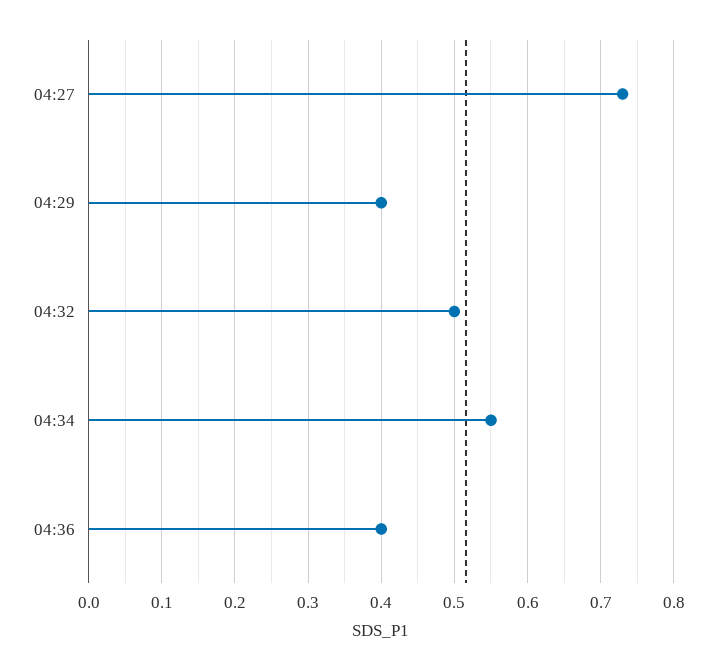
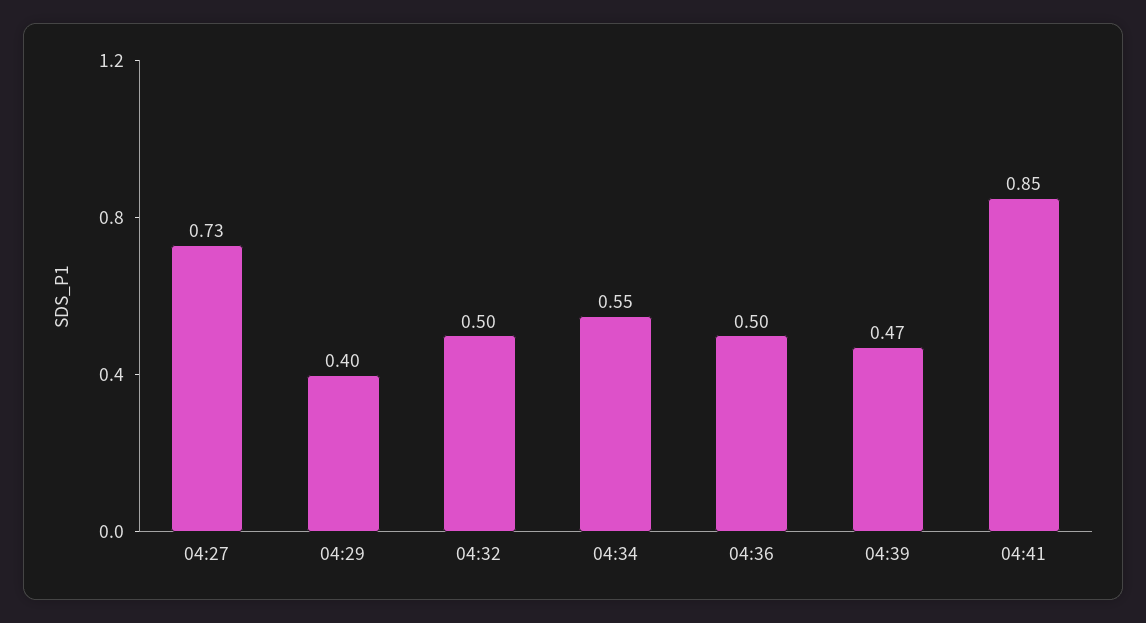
04:36: 0.4 -> 0.5
04:39: none -> 0.47
04:41: none -> 0.85

